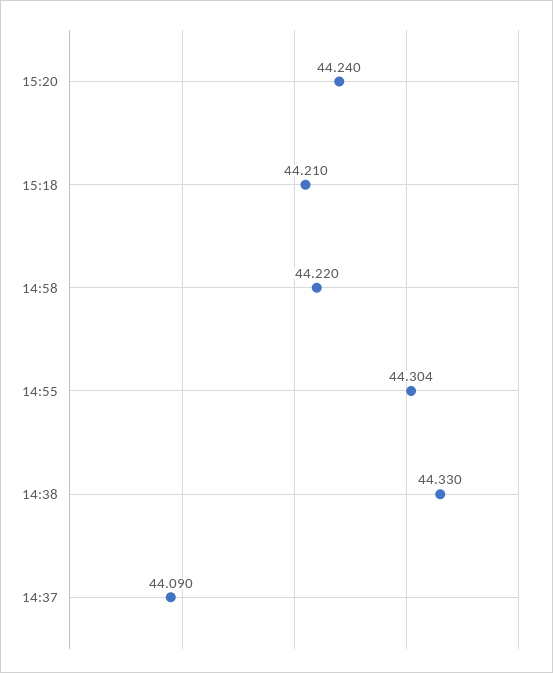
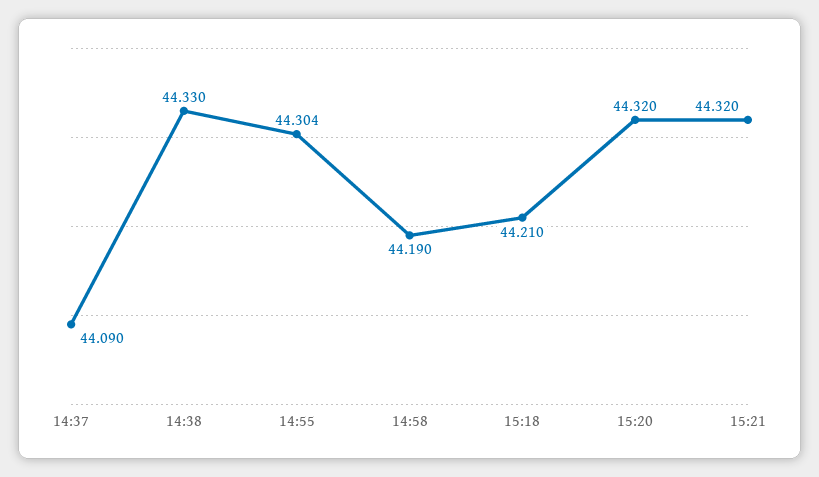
15:20: 44.24 -> 44.32
14:58: 44.22 -> 44.19
15:21: none -> 44.32

